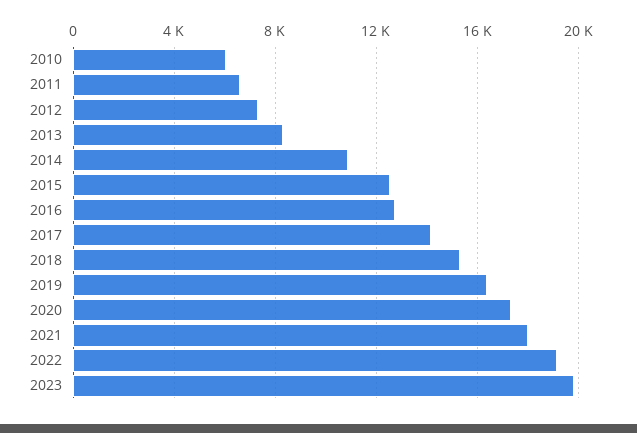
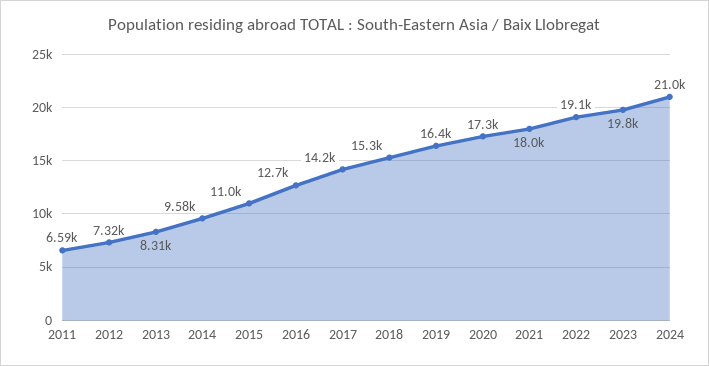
2010: 6000 -> none
2014: 11000 -> 9580
2015: 12500 -> 11000
2024: none -> 21000

